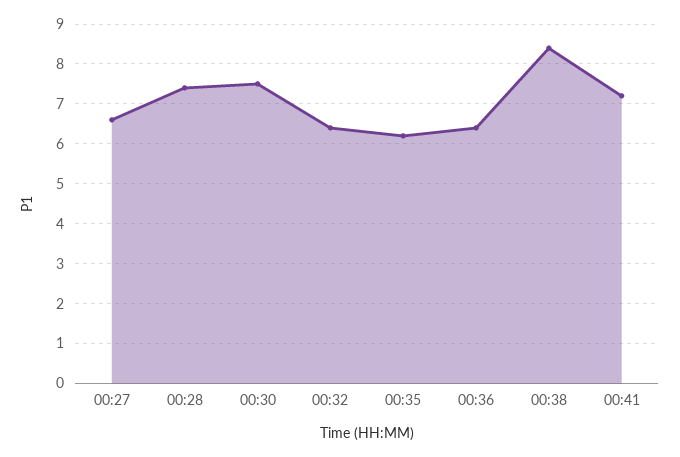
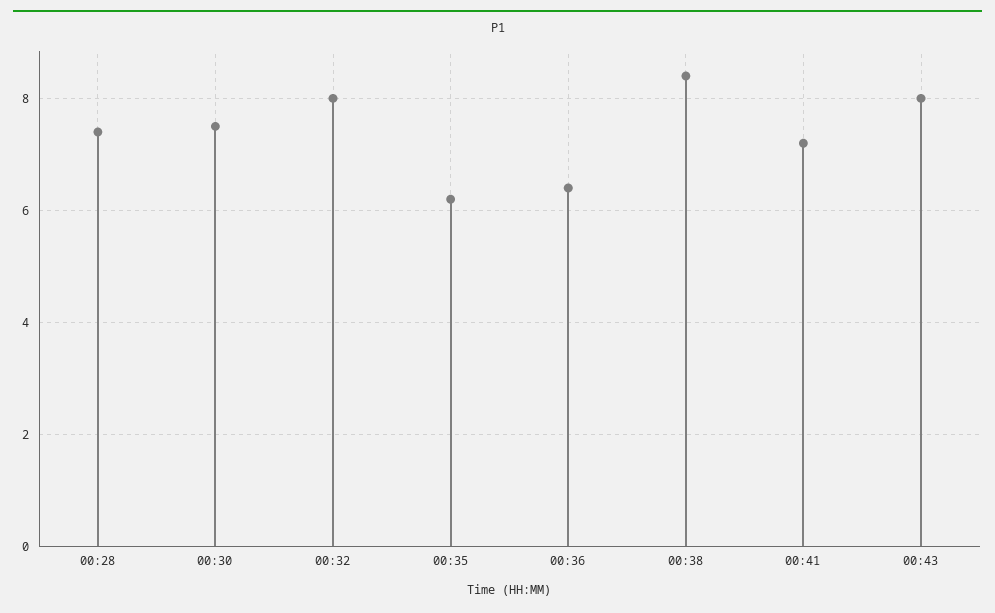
00:27: 6.5 -> none
00:32: 6.5 -> 8
00:43: none -> 8

